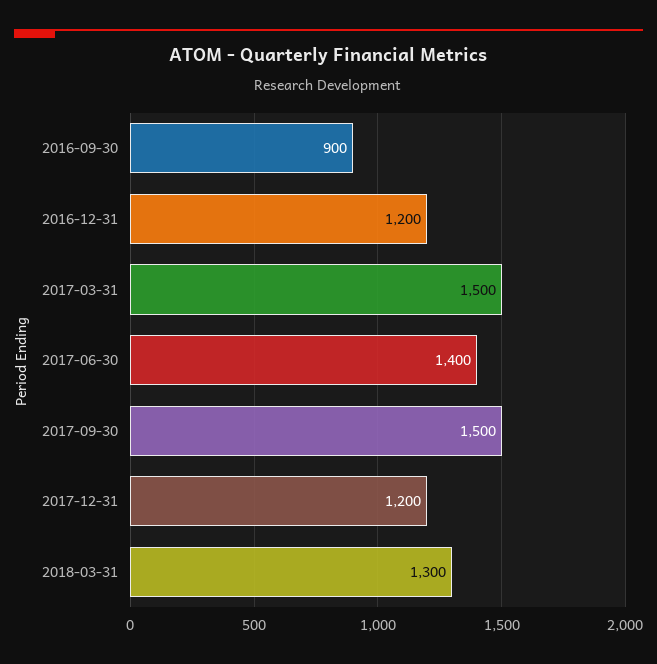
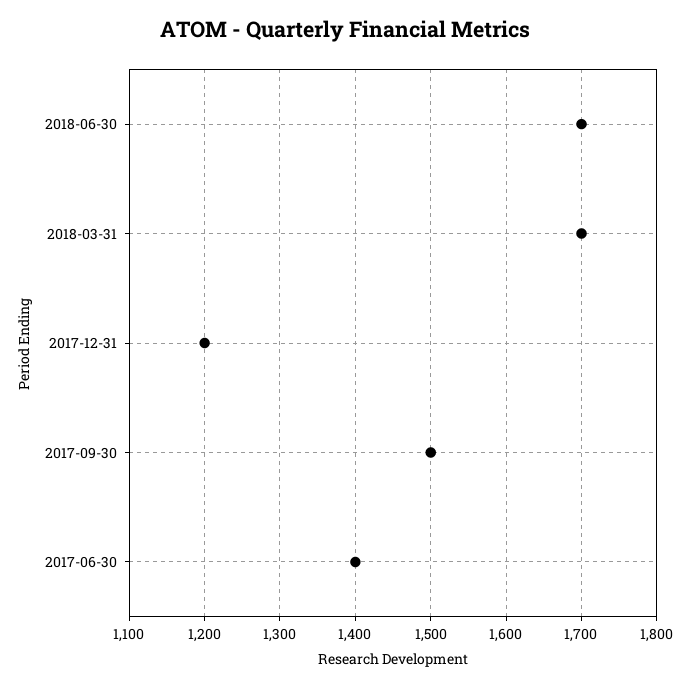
2016-09-30: 900 -> none
2016-12-31: 1200 -> none
2017-03-31: 1500 -> none
2018-03-31: 1300 -> 1700
2018-06-30: none -> 1700

